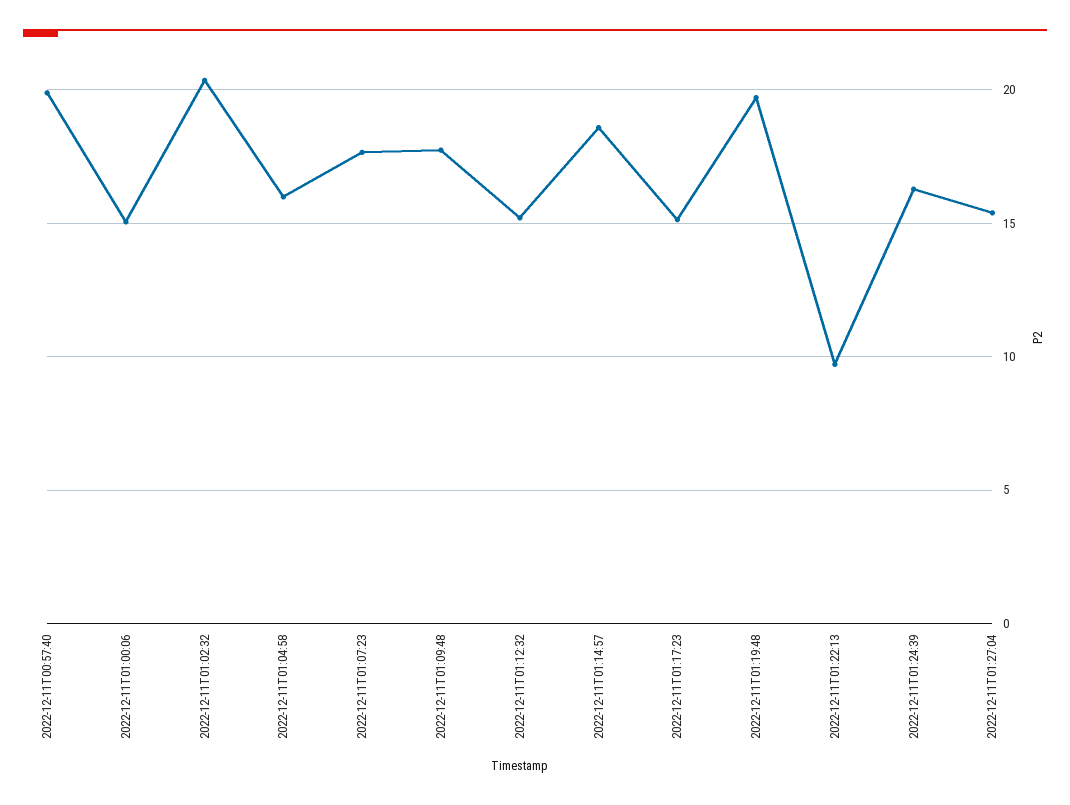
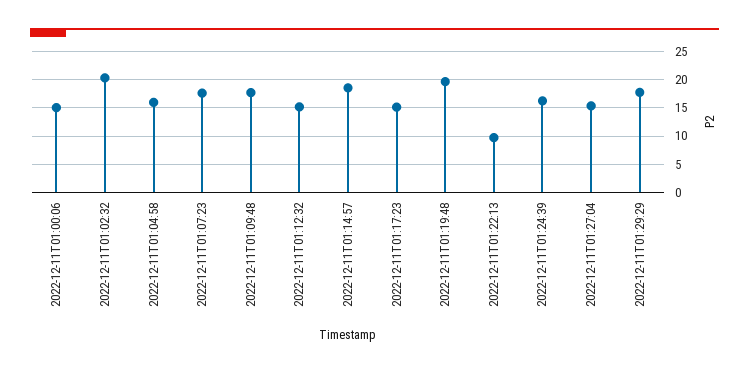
2022-12-11T00:57:40: 20 -> none
2022-12-11T01:29:29: none -> 17.5

